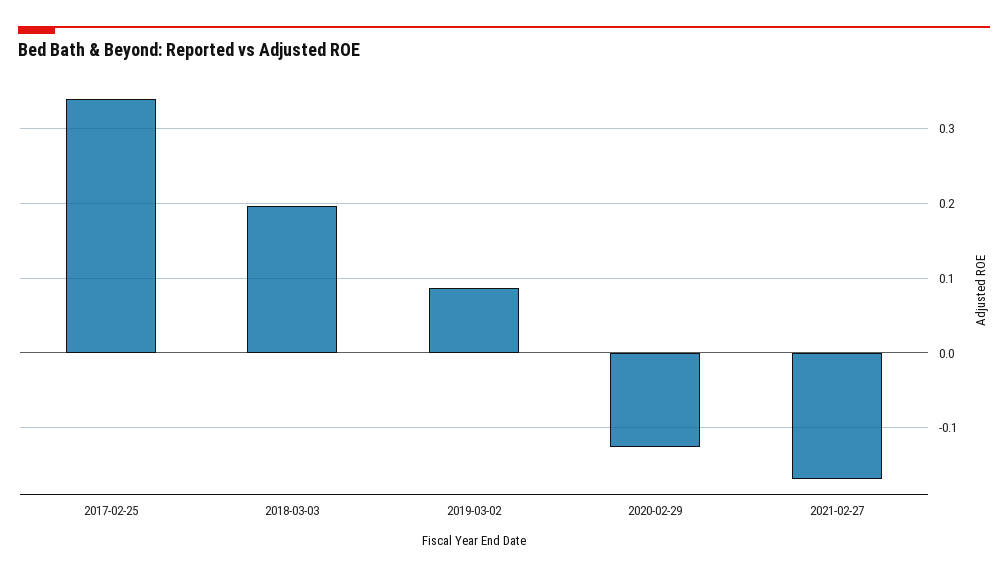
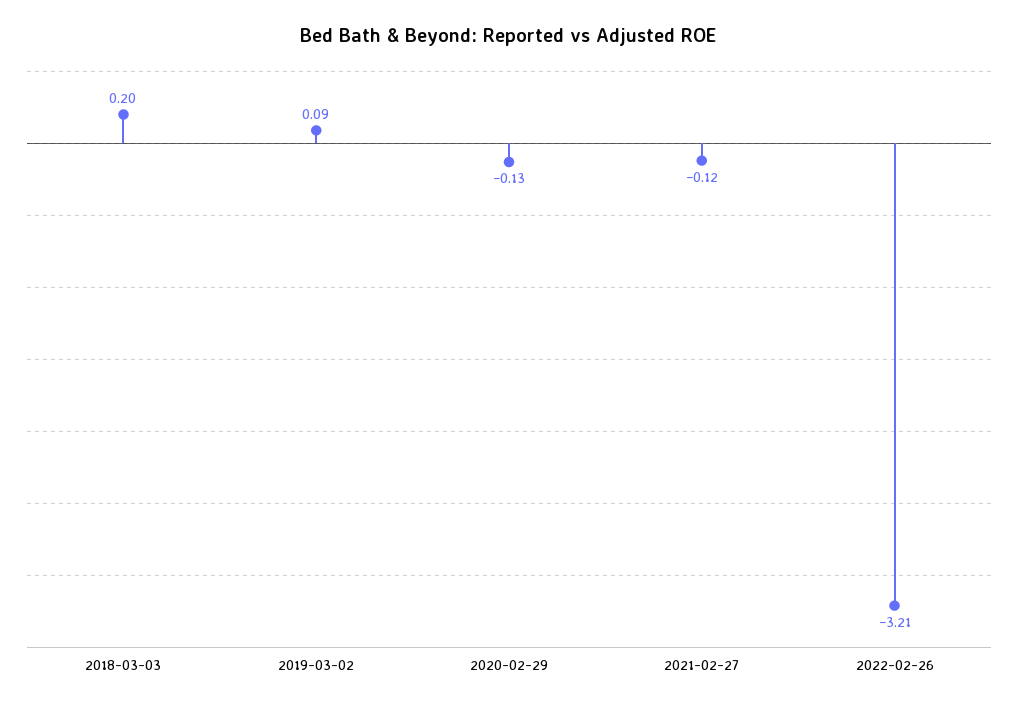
2017-02-25: 0.34 -> none
2021-02-27: -0.17 -> -0.12
2022-02-26: none -> -3.21

